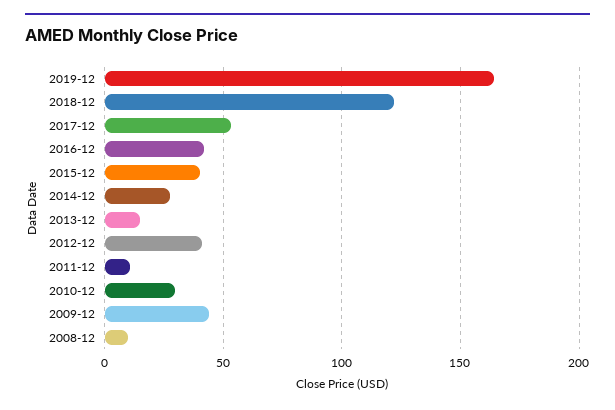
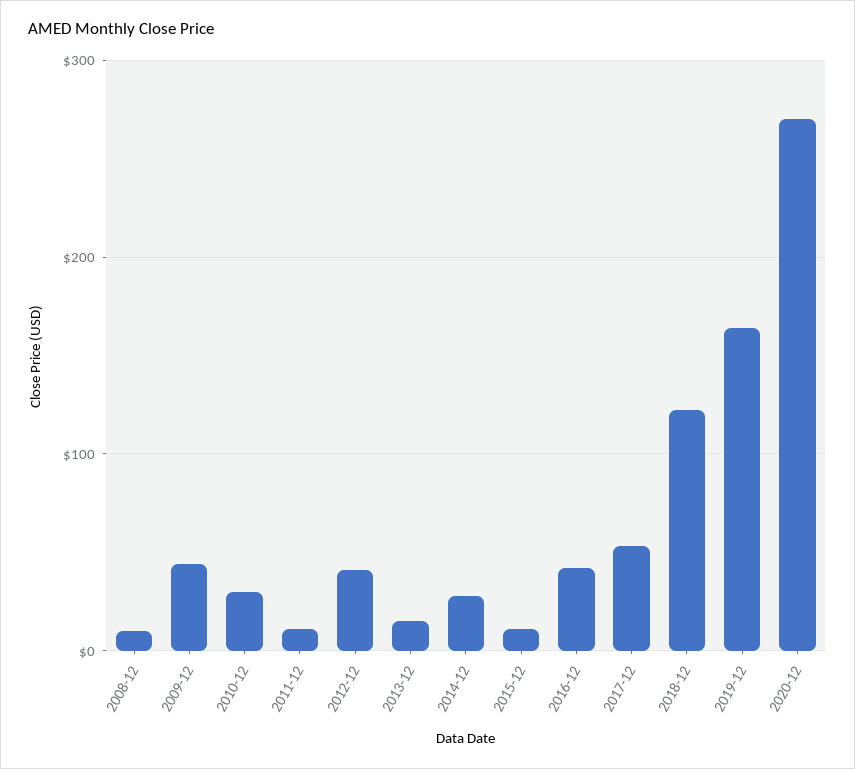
2015-12: 40 -> 10
2020-12: none -> 270

